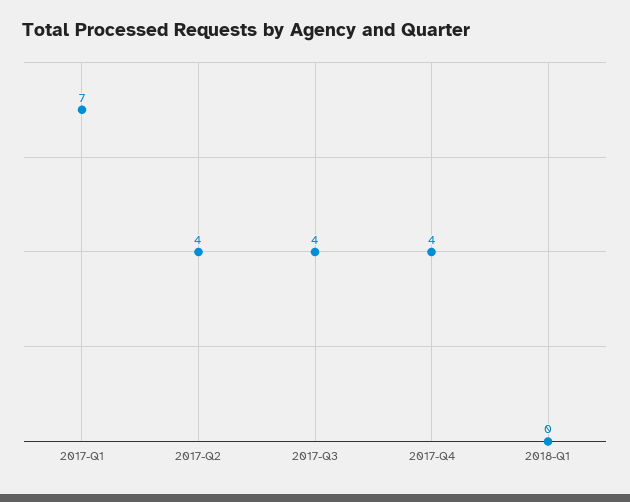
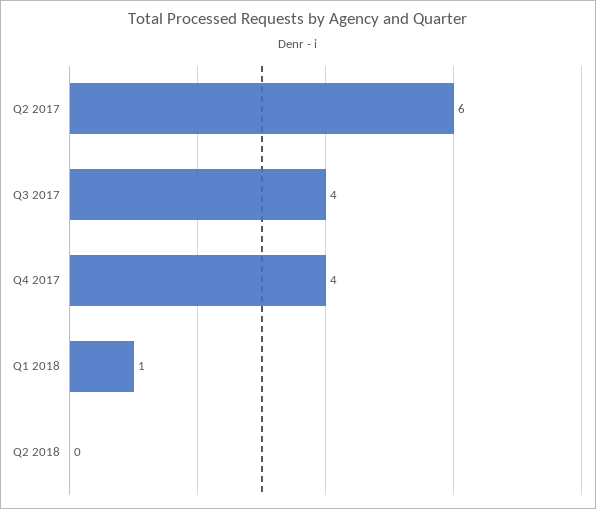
2017-Q1: 7 -> none
2017-Q2: 4 -> 6
2018-Q1: 0 -> 1
Q2 2018: none -> 0

